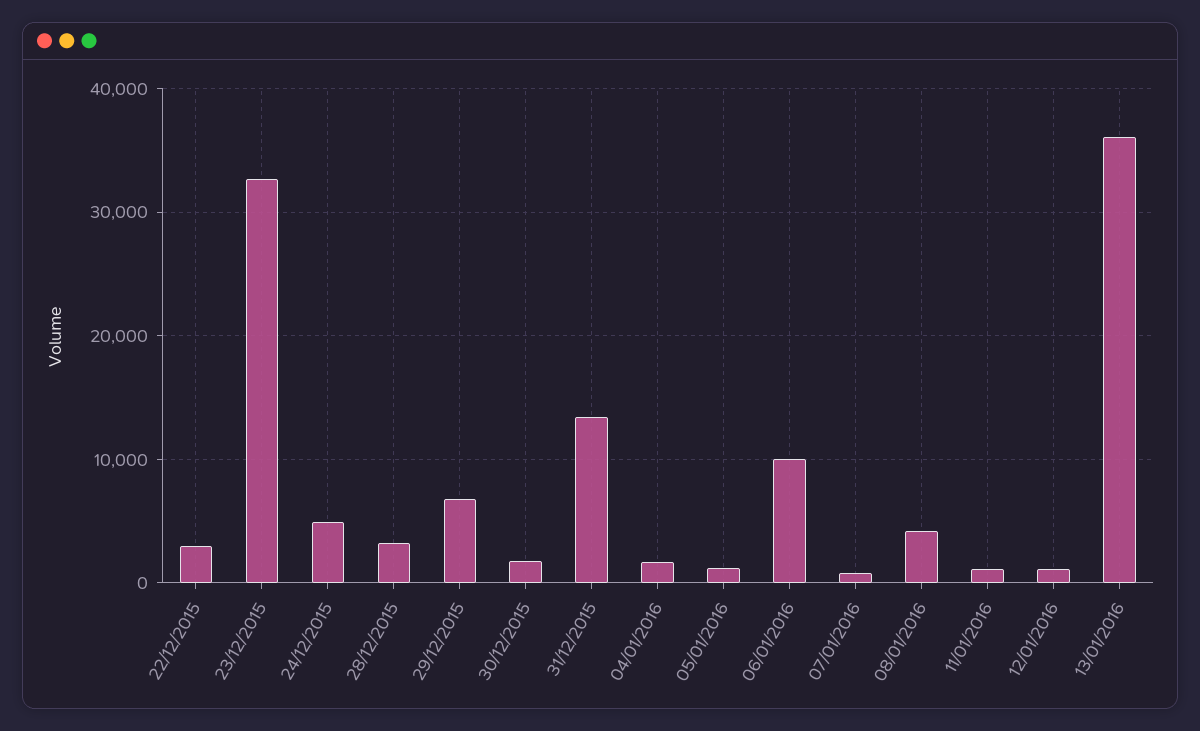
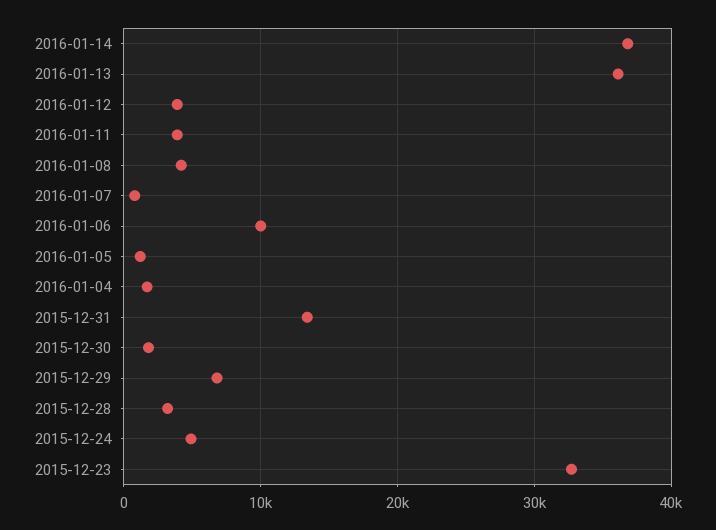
22/12/2015: 3000 -> none
11/01/2016: 1000 -> 4000
12/01/2016: 1000 -> 4000
2016-01-14: none -> 37000

